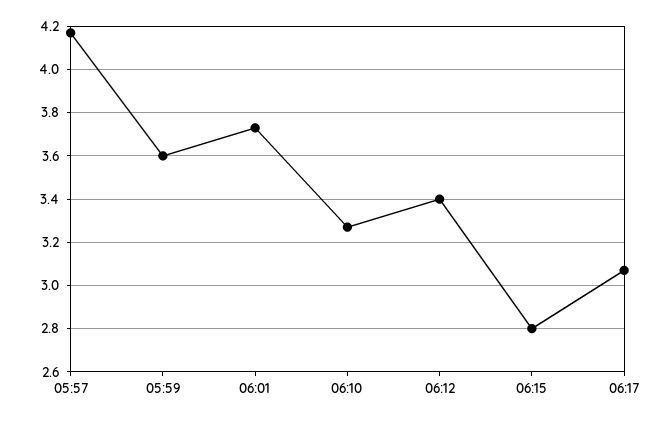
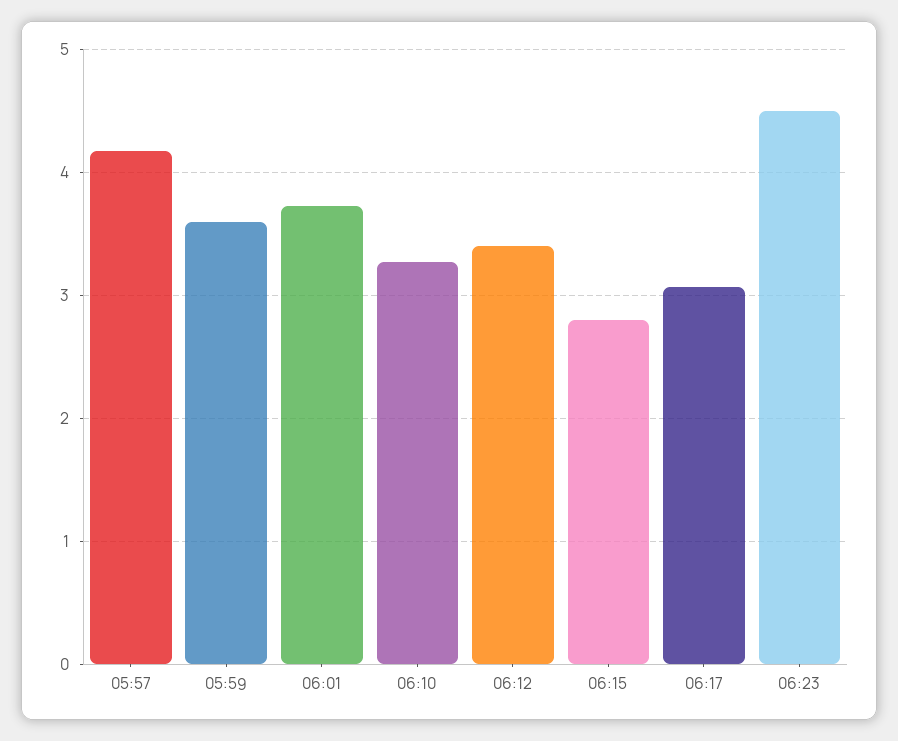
06:23: none -> 4.5

